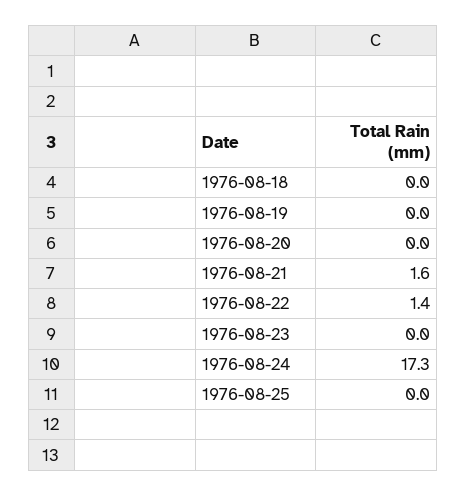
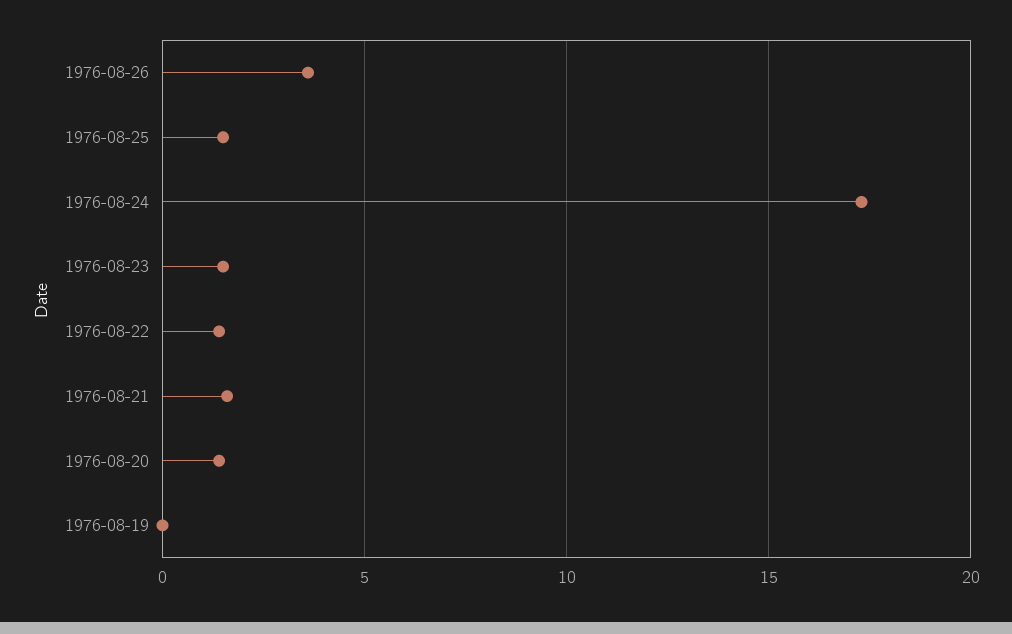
1976-08-18: 0 -> none
1976-08-20: 0 -> 1.5
1976-08-23: 0 -> 1.5
1976-08-25: 0 -> 1.5
1976-08-26: none -> 3.5

